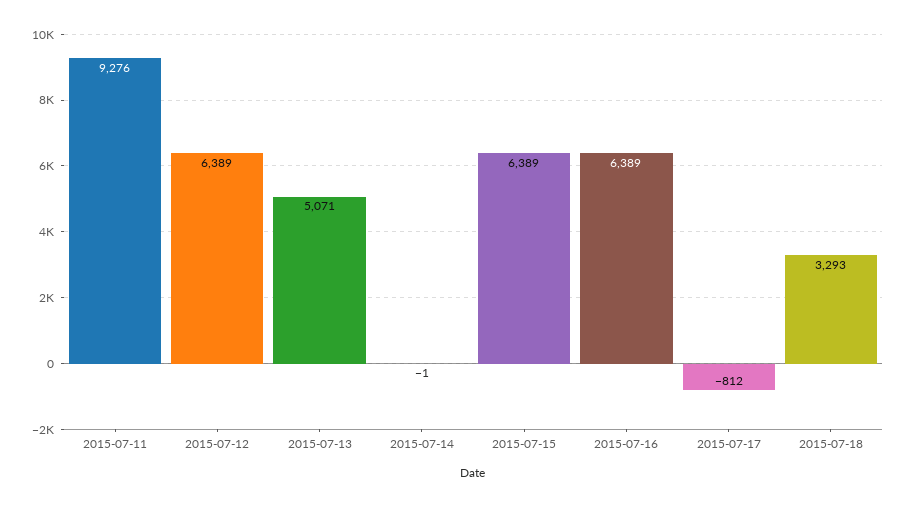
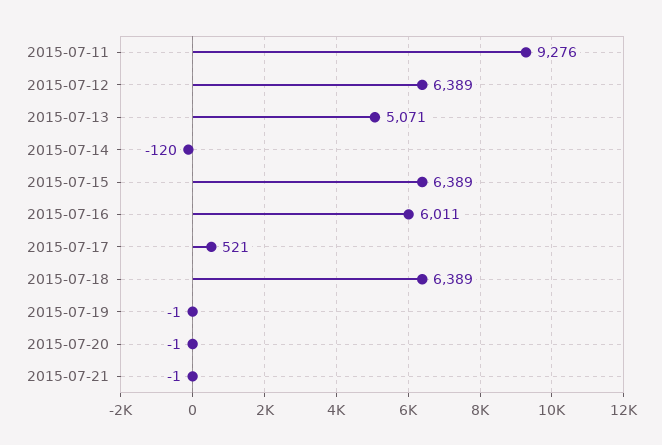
2015-07-14: -1 -> -120
2015-07-16: 6389 -> 6011
2015-07-17: -812 -> 521
2015-07-18: 3293 -> 6389
2015-07-19: none -> -1
2015-07-20: none -> -1
2015-07-21: none -> -1

